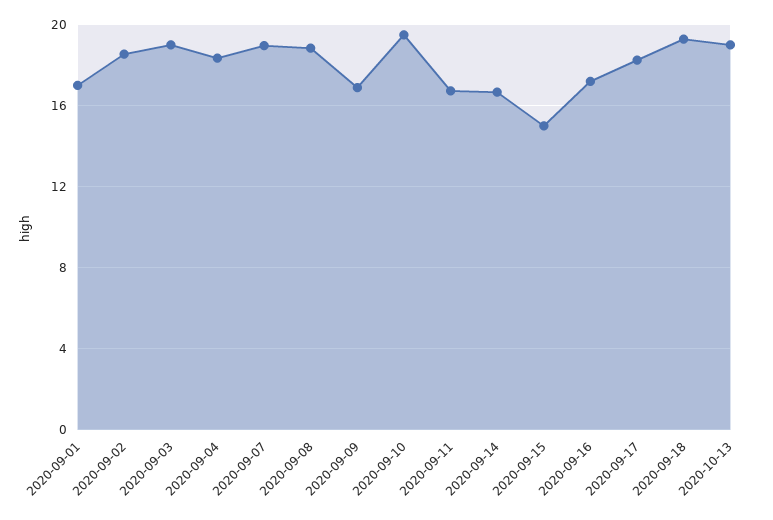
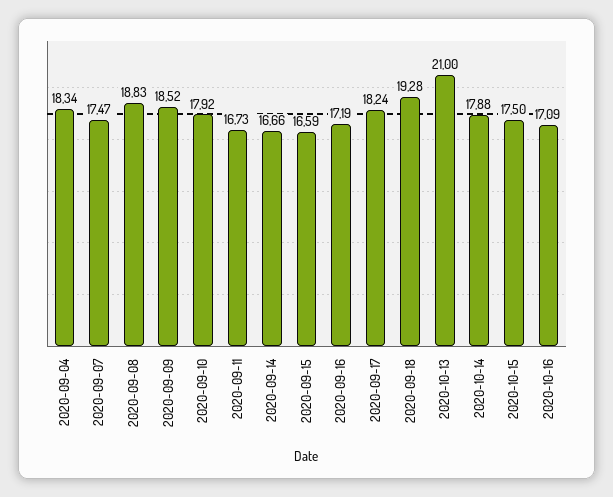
2020-09-01: 17 -> none
2020-09-02: 18.5 -> none
2020-09-03: 19 -> none
2020-09-07: 19 -> 17.47
2020-09-09: 17 -> 18.52
2020-09-10: 19.5 -> 17.92
2020-09-15: 15 -> 16.59
2020-10-13: 19 -> 21
2020-10-14: none -> 17.88
2020-10-15: none -> 17.5
2020-10-16: none -> 17.09

